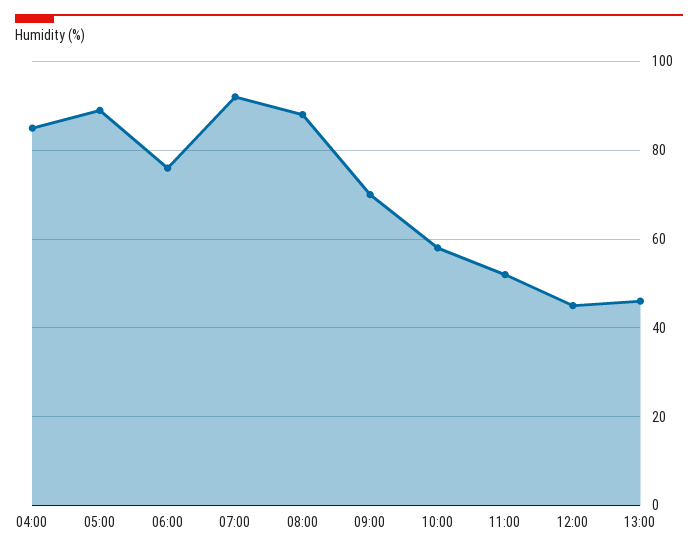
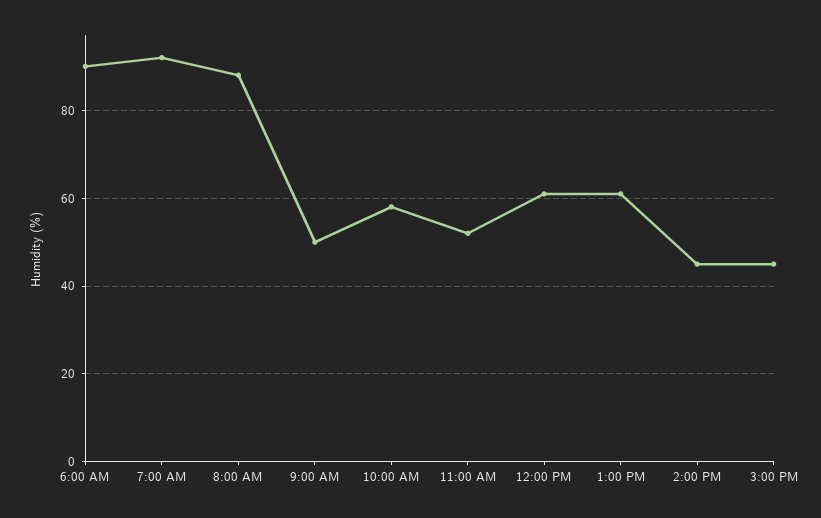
04:00: 85 -> none
05:00: 90 -> none
06:00: 75 -> 90
09:00: 70 -> 50
12:00: 45 -> 60
13:00: 45 -> 60
2:00 PM: none -> 45
3:00 PM: none -> 45

